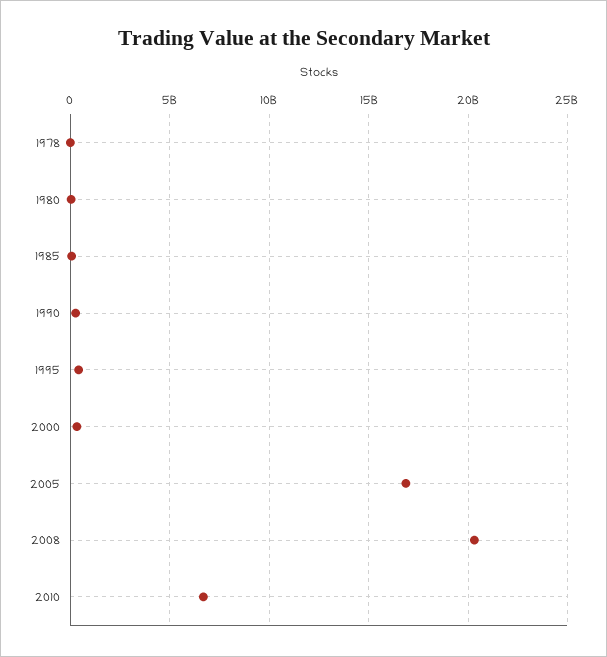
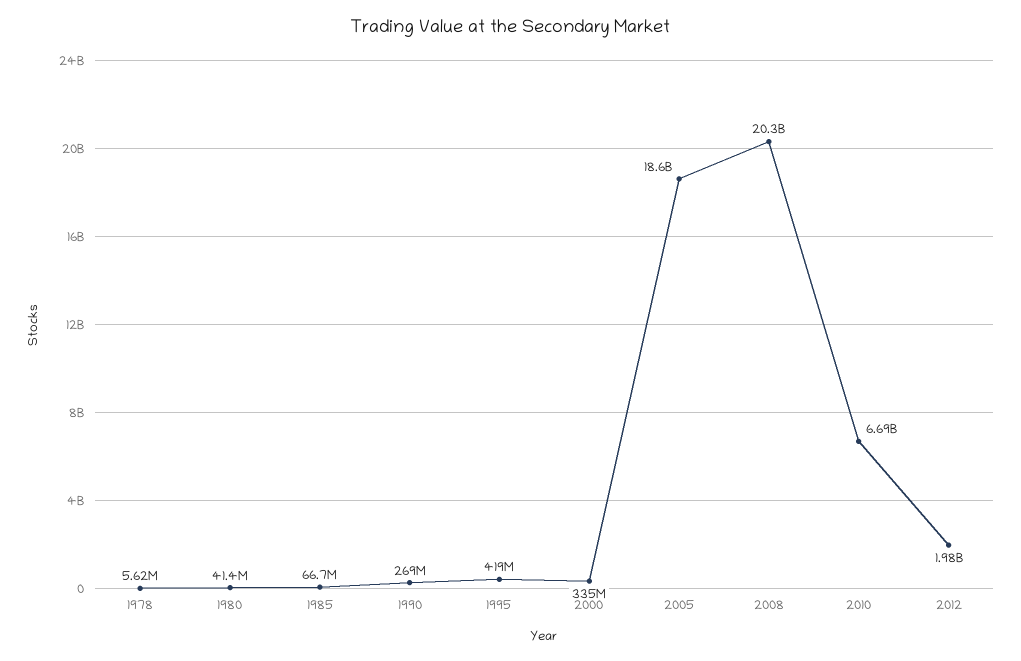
2005: 17000000000 -> 18600000000
2012: none -> 1980000000

